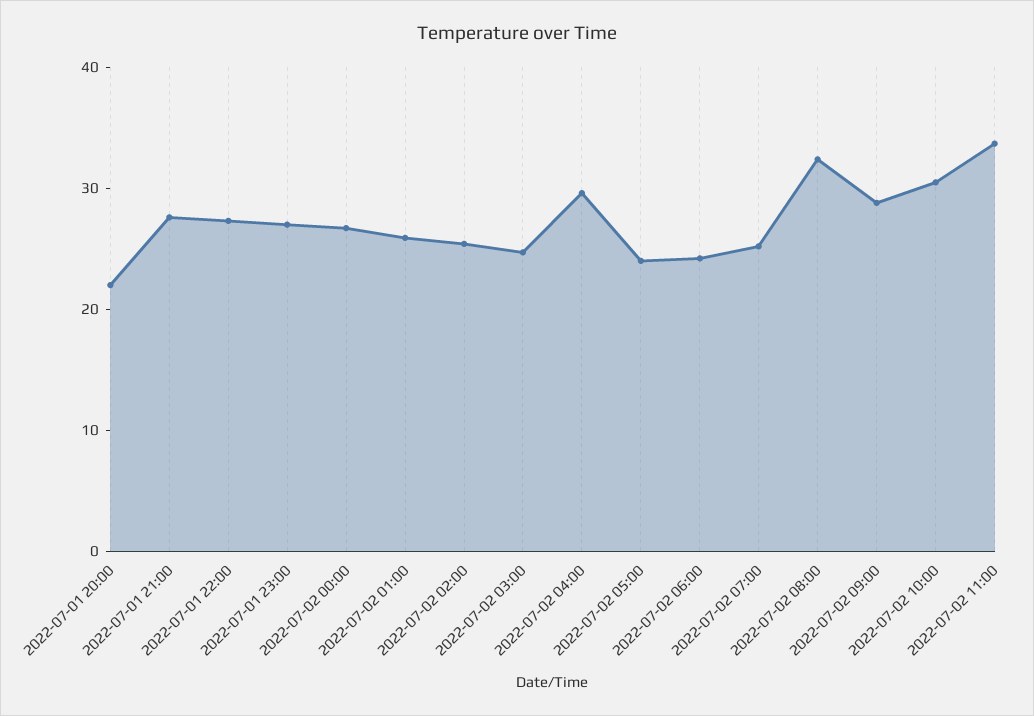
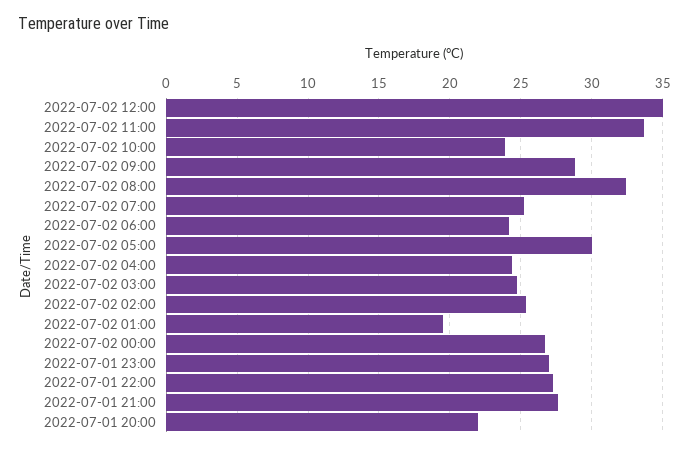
2022-07-02 01:00: 26 -> 19.5
2022-07-02 04:00: 30 -> 24.5
2022-07-02 05:00: 24 -> 30
2022-07-02 10:00: 30 -> 24
2022-07-02 12:00: none -> 35

